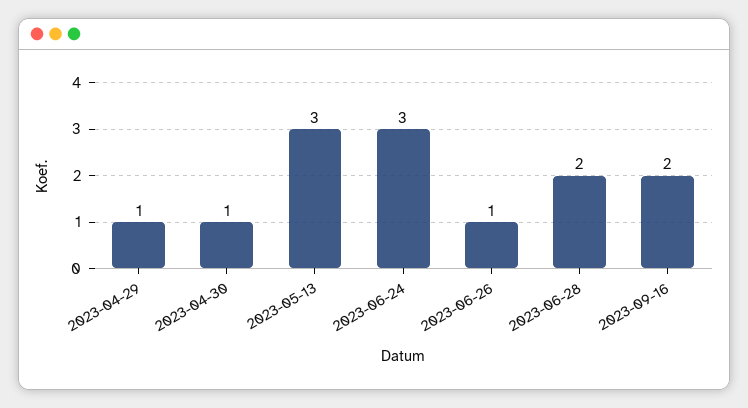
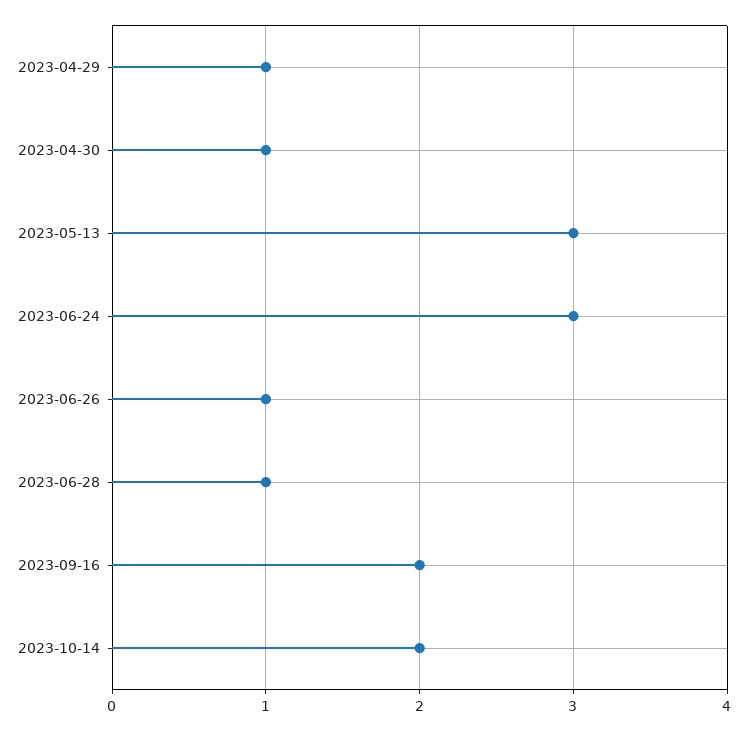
2023-06-28: 2 -> 1
2023-10-14: none -> 2

